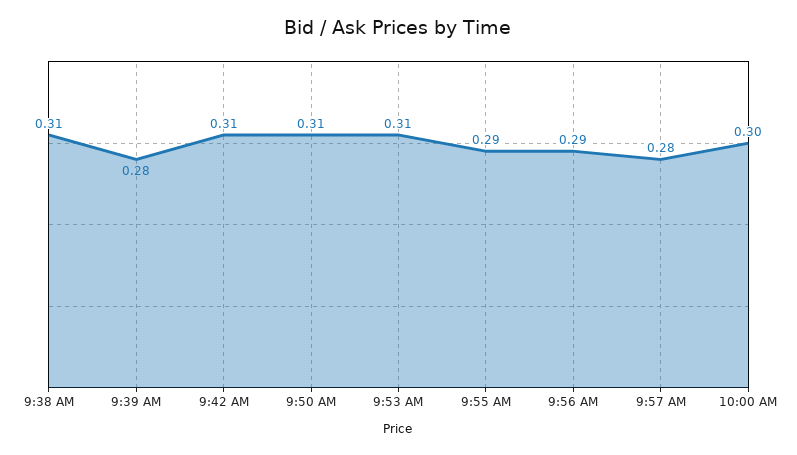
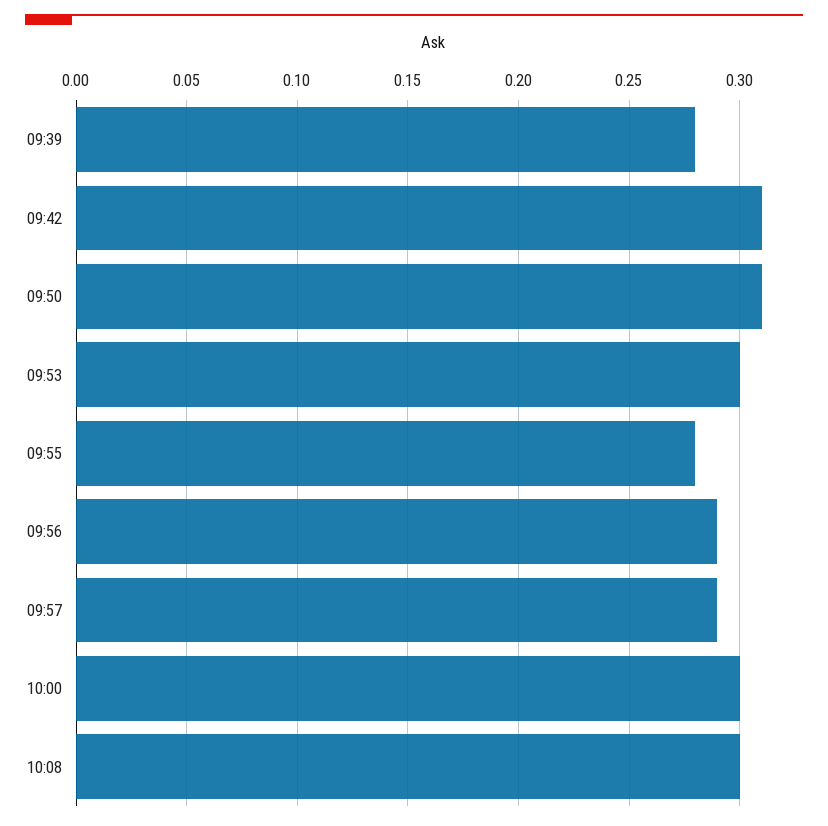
9:38 AM: 0.31 -> none
9:53 AM: 0.31 -> 0.3
9:55 AM: 0.29 -> 0.28
9:57 AM: 0.28 -> 0.29
10:08: none -> 0.3

